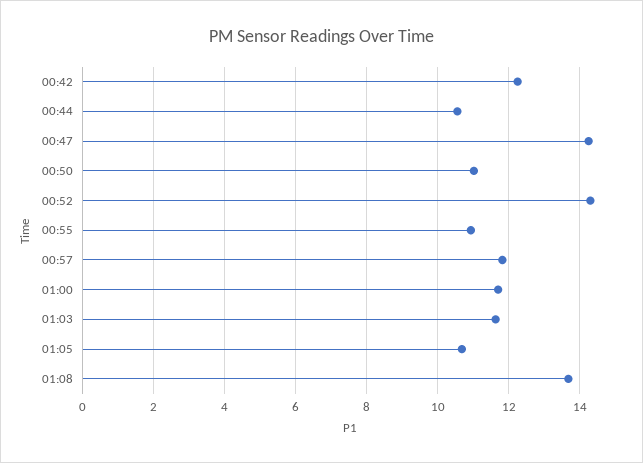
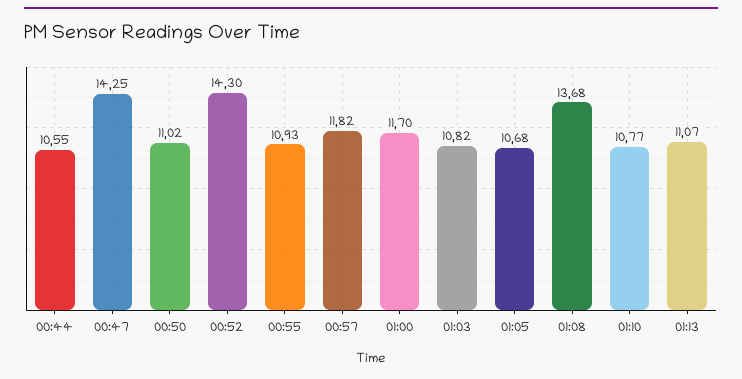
00:42: 12.2 -> none
01:03: 11.6 -> 10.82
01:10: none -> 10.77
01:13: none -> 11.07

